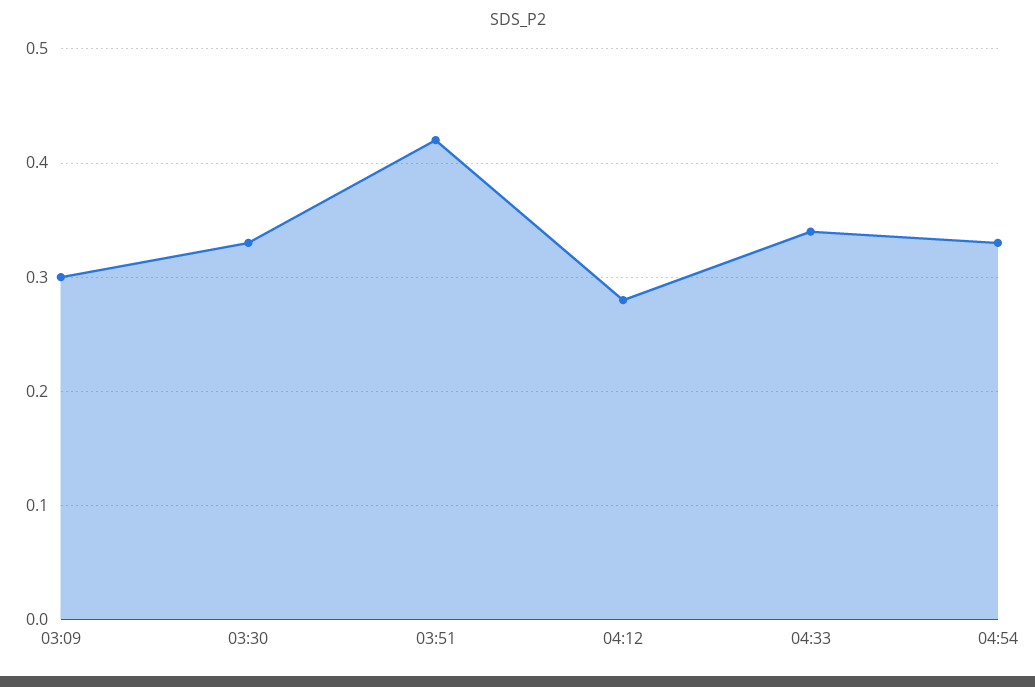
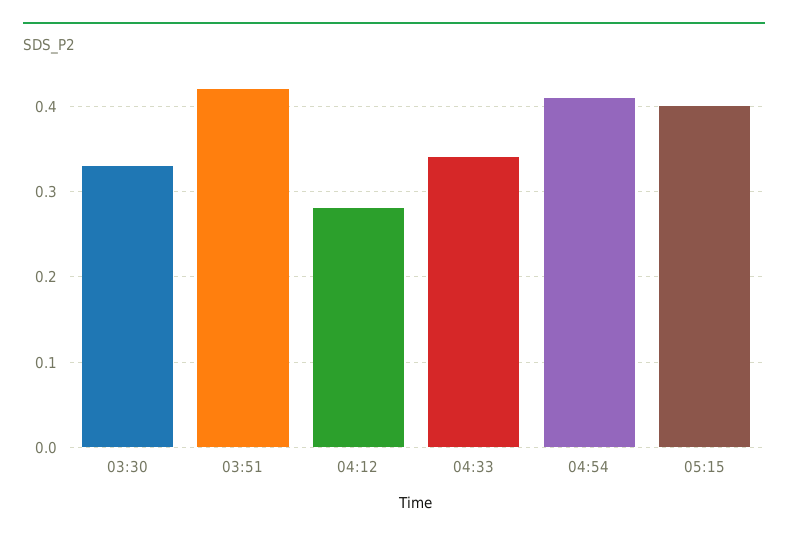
03:09: 0.3 -> none
04:54: 0.33 -> 0.41
05:15: none -> 0.4

